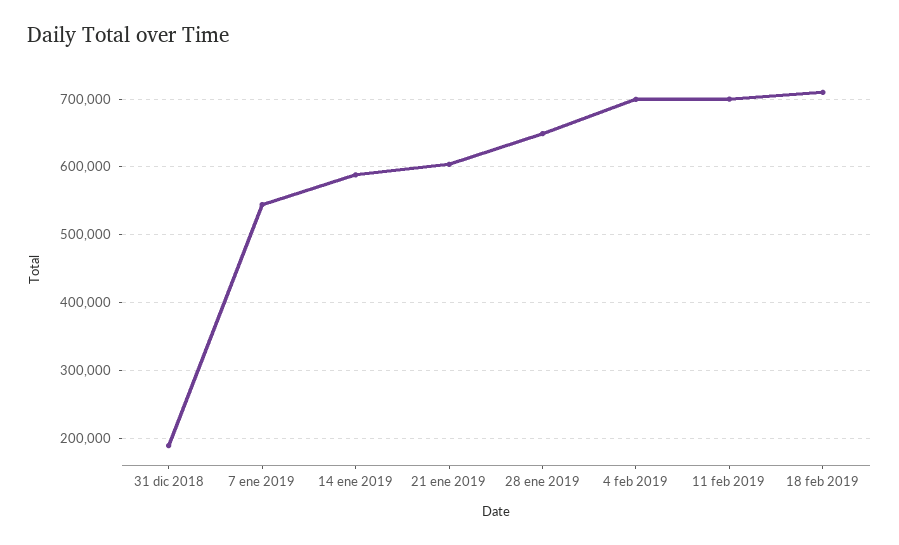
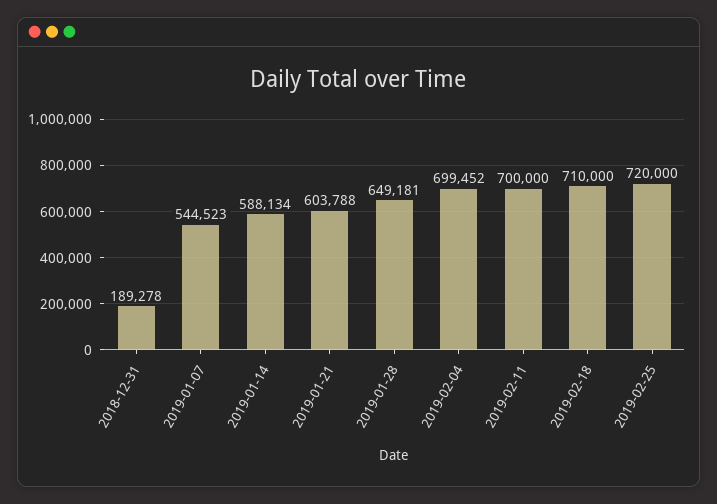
2019-02-25: none -> 720000

